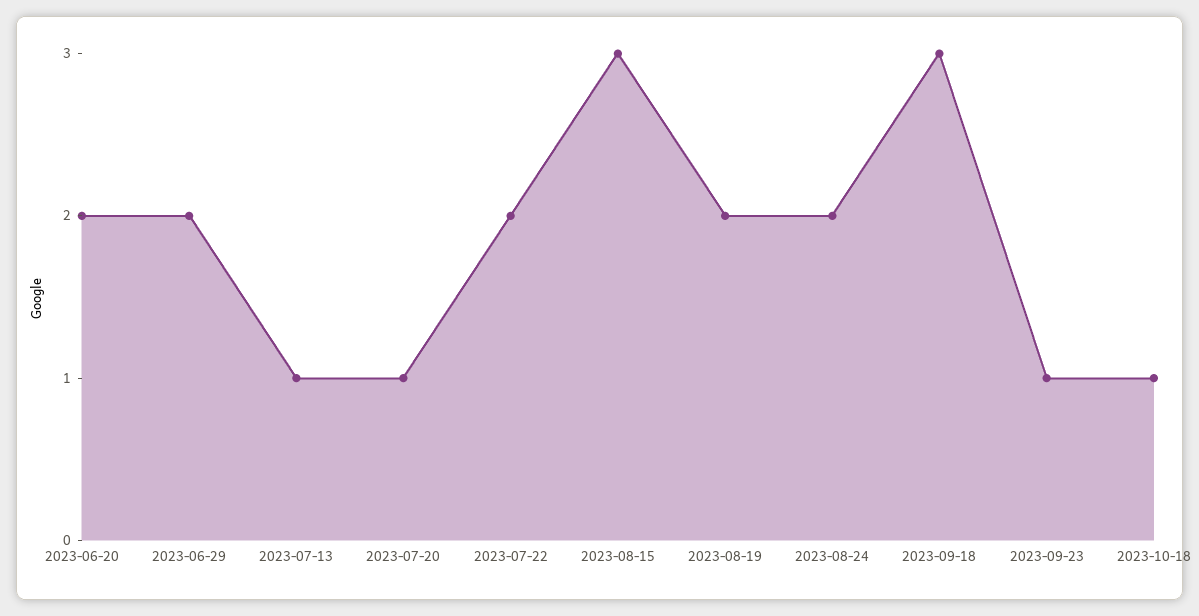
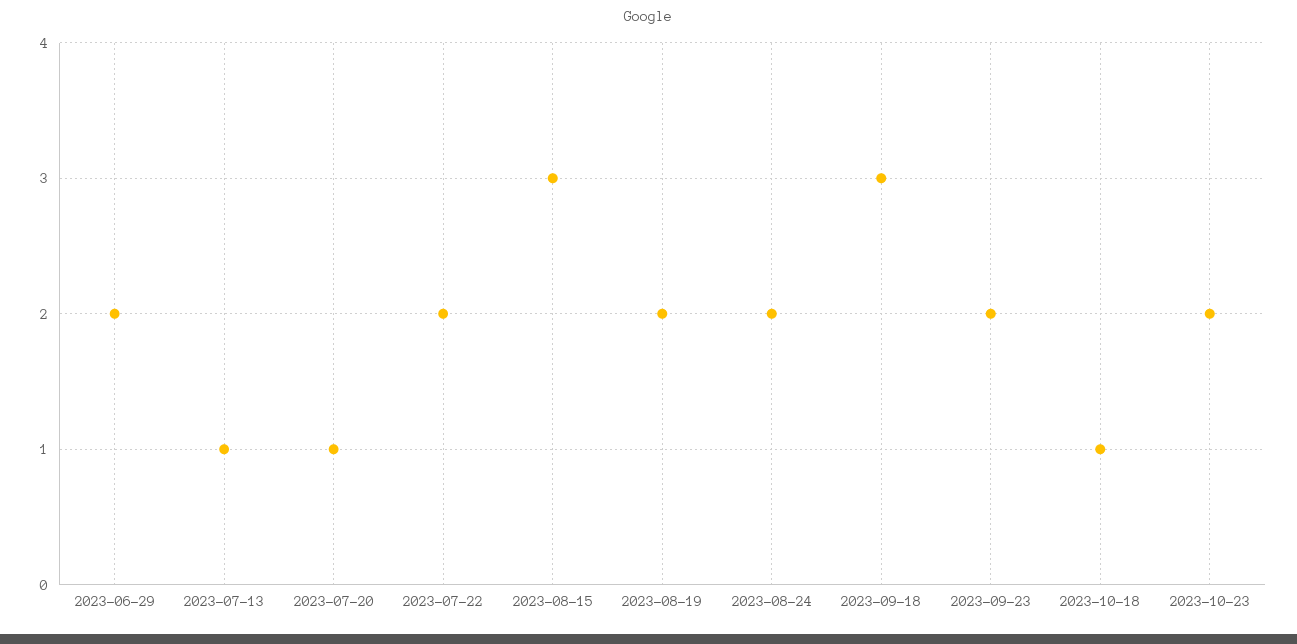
2023-06-20: 2 -> none
2023-09-23: 1 -> 2
2023-10-23: none -> 2

